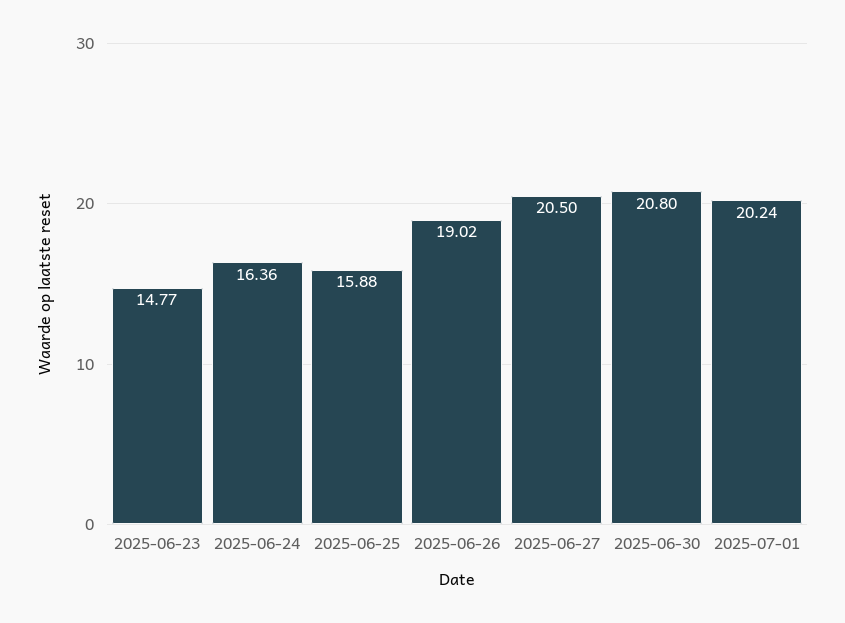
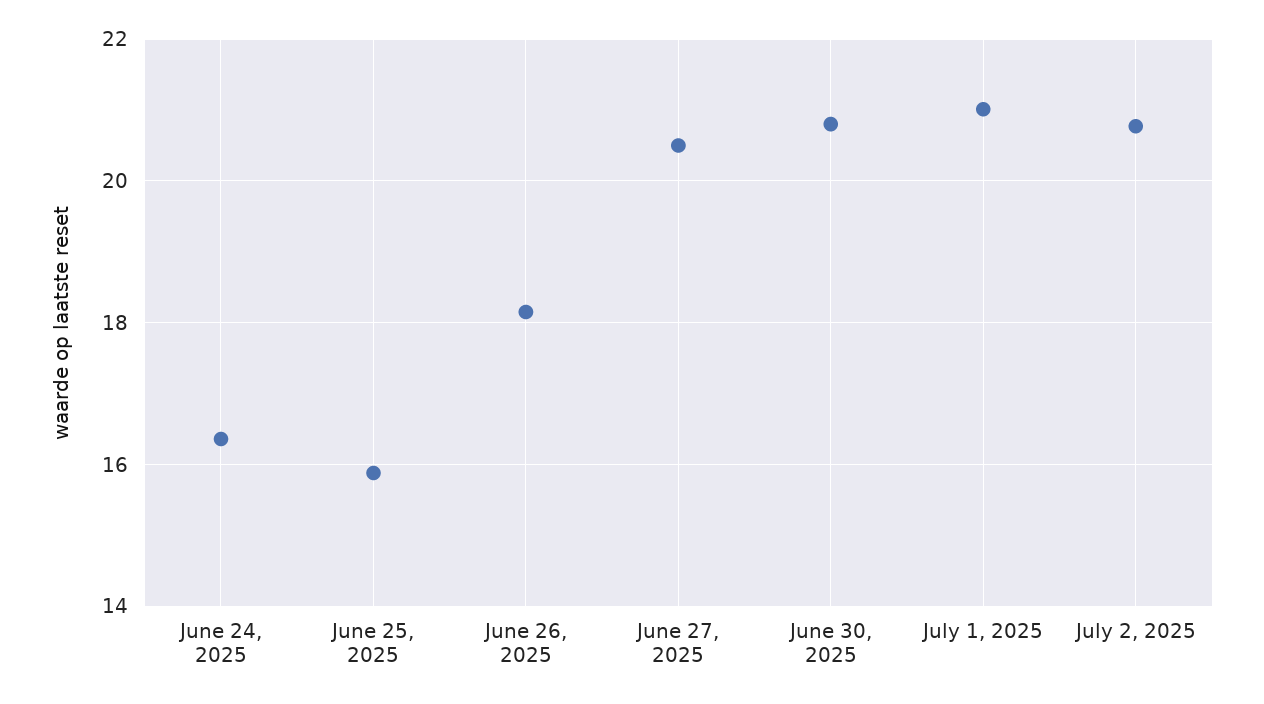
2025-06-23: 14.77 -> none
2025-06-26: 19.02 -> 18.2
2025-07-01: 20.24 -> 21
July 2, 2025: none -> 20.8

